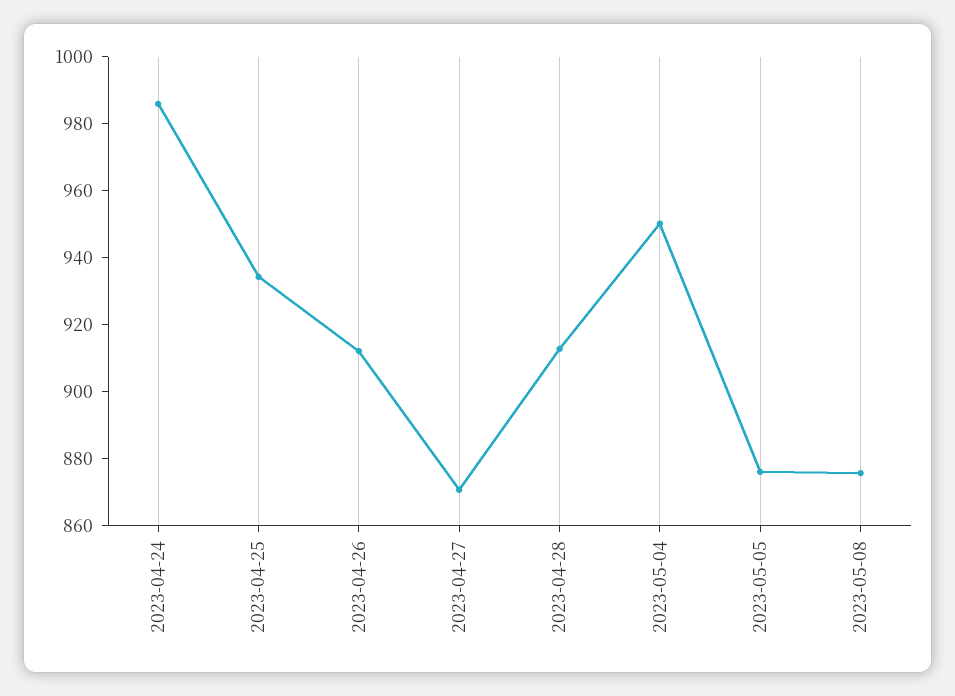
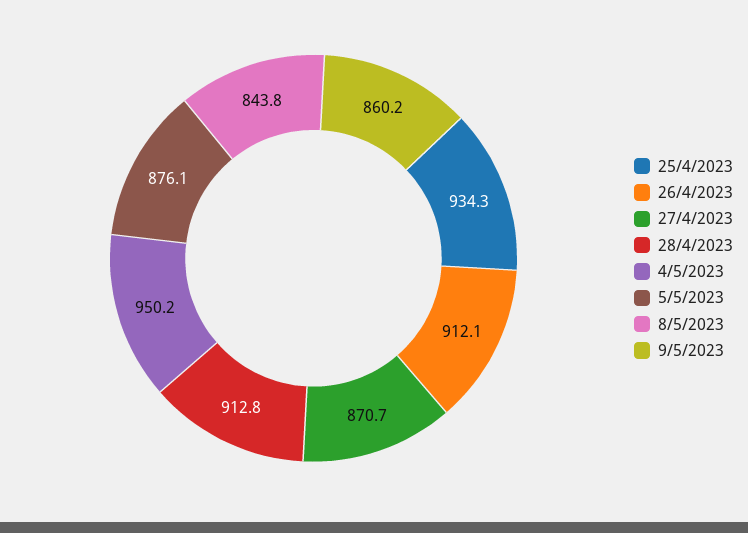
2023-04-24: 985 -> none
2023-05-08: 875 -> 843.8
9/5/2023: none -> 860.2

